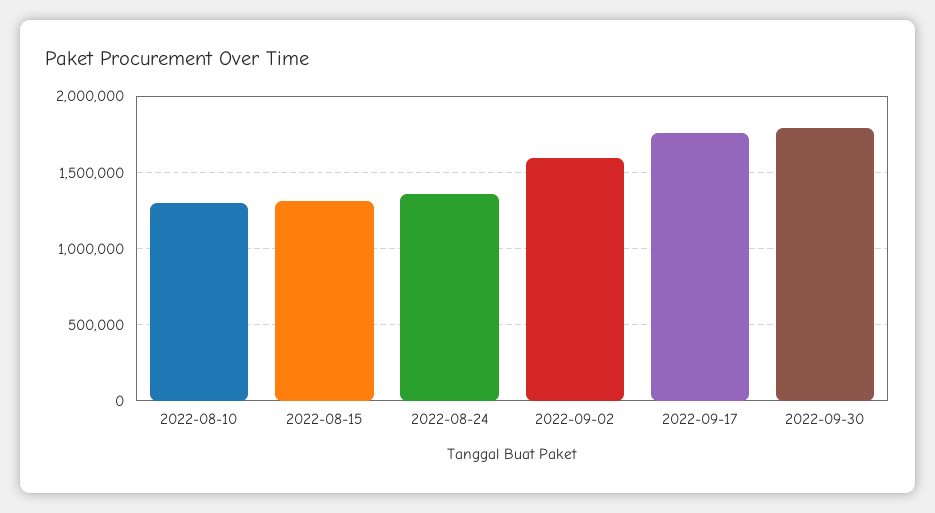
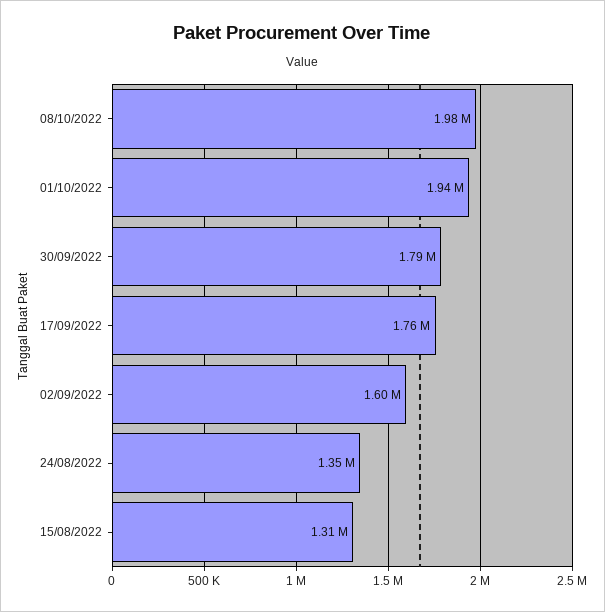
2022-08-10: 1300000 -> none
08/10/2022: none -> 1980000
01/10/2022: none -> 1940000

